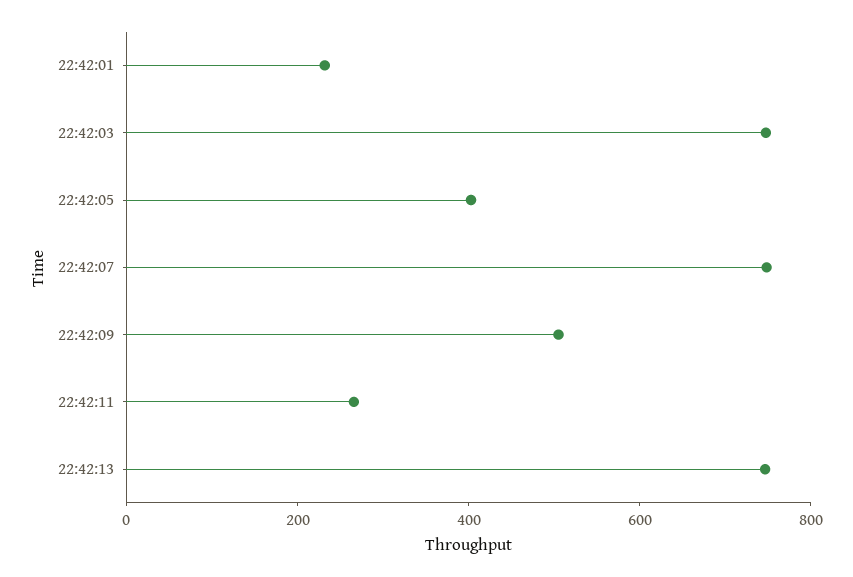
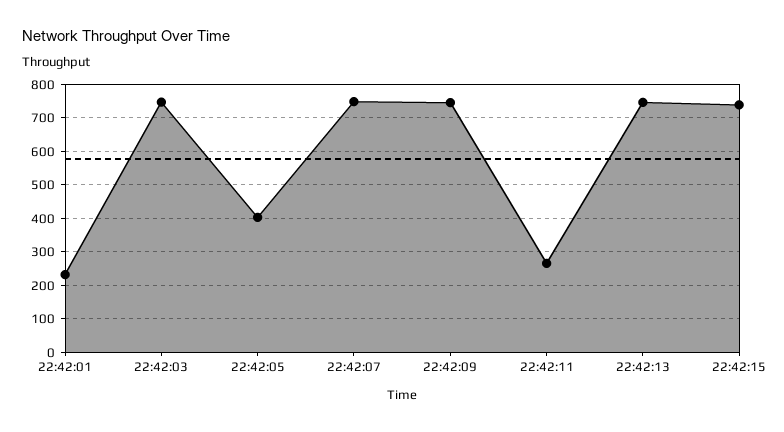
22:42:09: 500 -> 740
22:42:15: none -> 740

